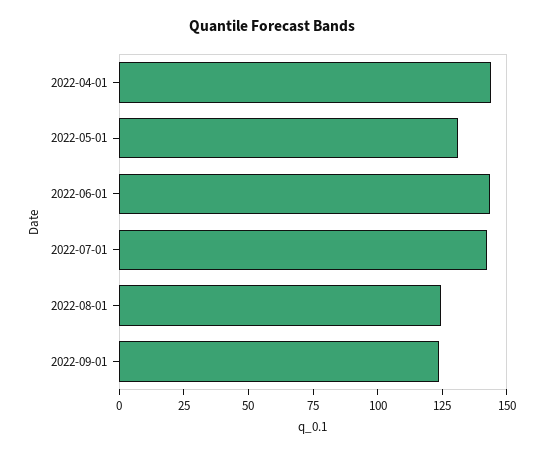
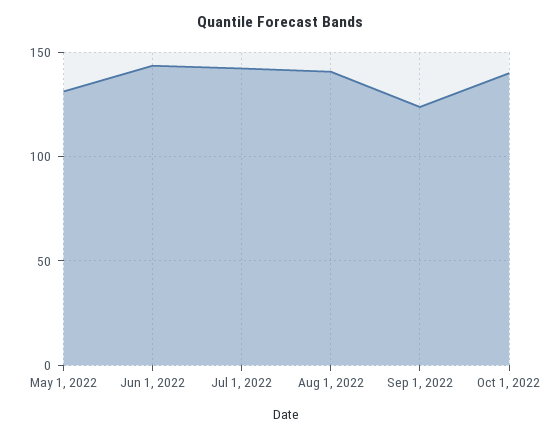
2022-04-01: 145 -> none
2022-08-01: 125 -> 140
Oct 1, 2022: none -> 140

